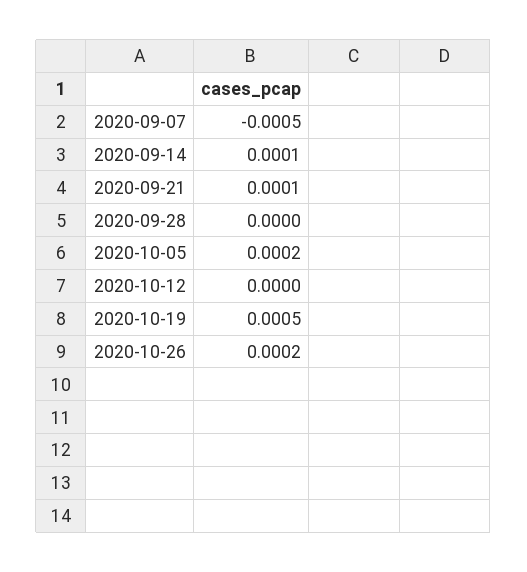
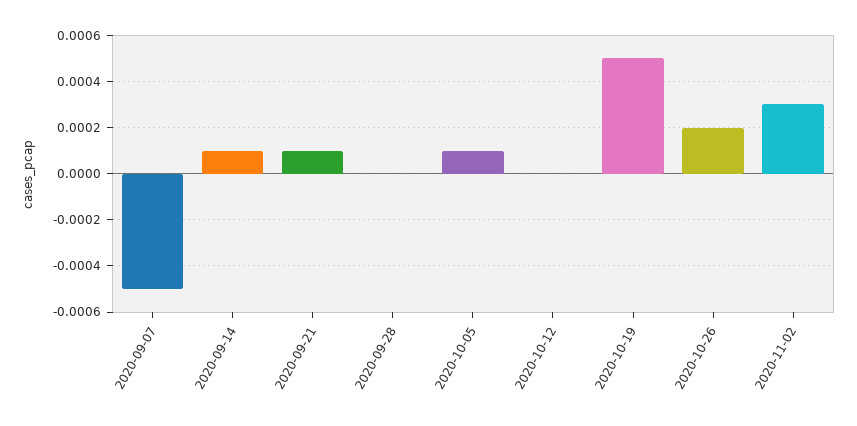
2020-10-05: 0.0002 -> 0.0001
2020-11-02: none -> 0.0003

